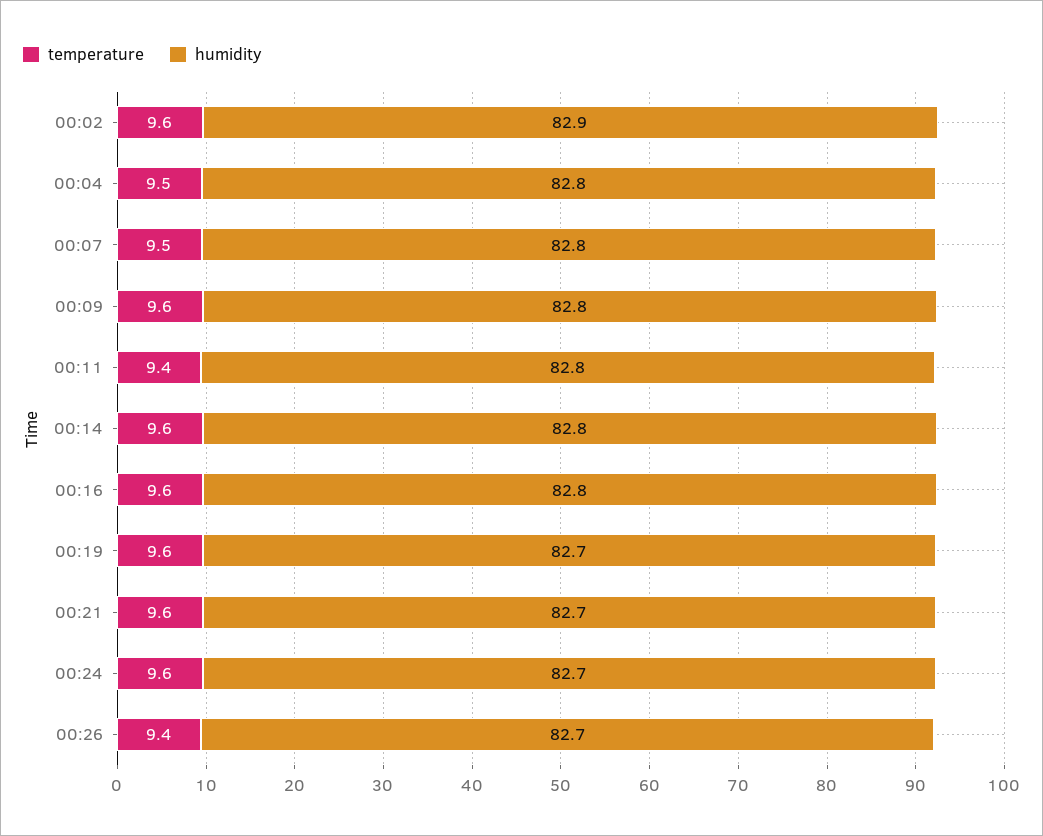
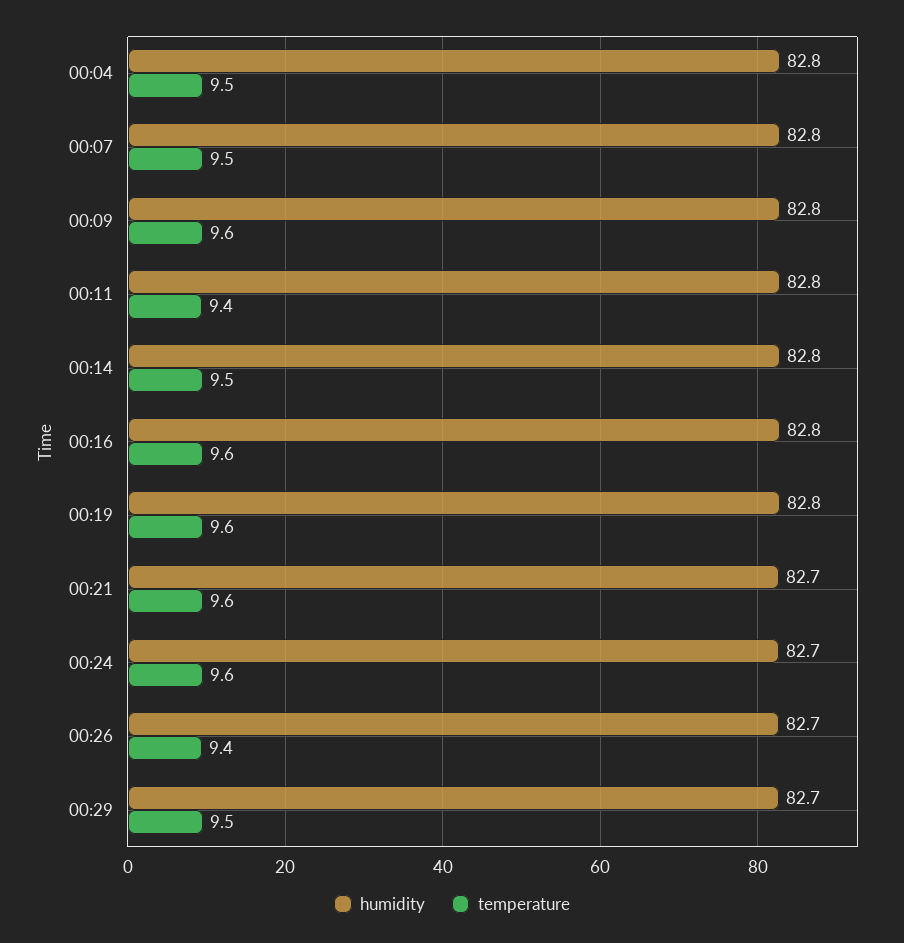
temperature, 00:02: 9.6 -> none
humidity, 00:02: 82.9 -> none
temperature, 00:14: 9.6 -> 9.5
humidity, 00:19: 82.7 -> 82.8
humidity, 00:29: none -> 82.7
temperature, 00:29: none -> 9.5

